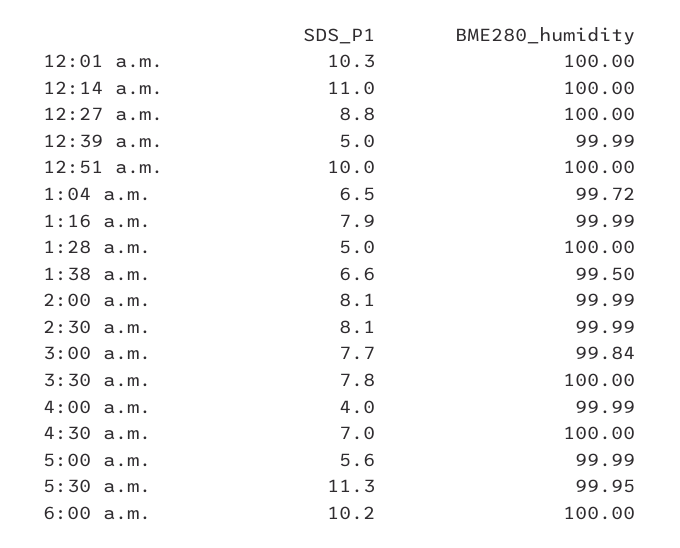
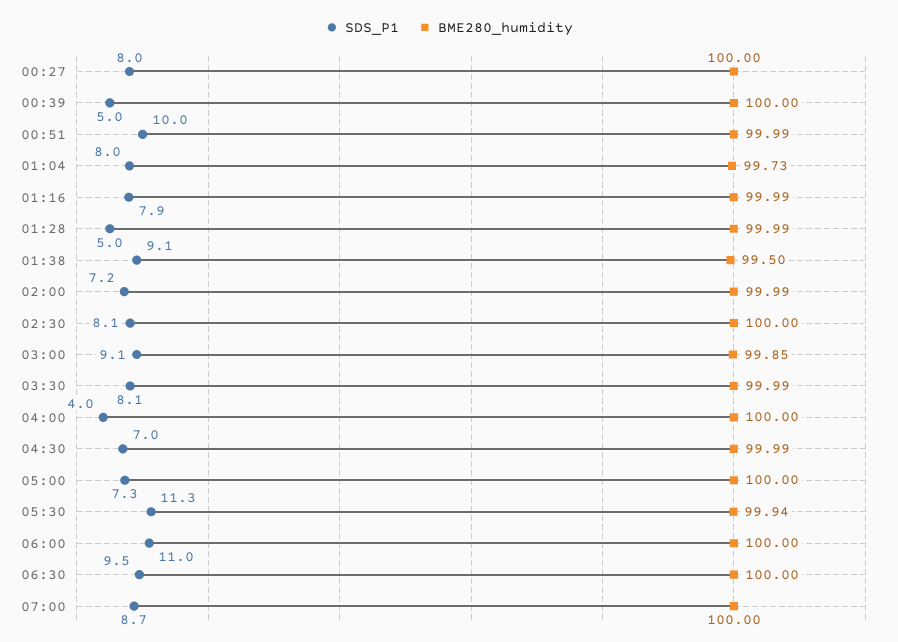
SDS_P1, 12:01 a.m.: 10.3 -> none
BME280_humidity, 12:01 a.m.: 100 -> none
SDS_P1, 12:14 a.m.: 11 -> none
BME280_humidity, 12:14 a.m.: 100 -> none
SDS_P1, 12:27 a.m.: 8.8 -> 8
BME280_humidity, 12:39 a.m.: 99.99 -> 100
BME280_humidity, 12:51 a.m.: 100 -> 99.99
SDS_P1, 1:04 a.m.: 6.5 -> 8
BME280_humidity, 1:04 a.m.: 99.72 -> 99.73
BME280_humidity, 1:28 a.m.: 100 -> 99.99
SDS_P1, 1:38 a.m.: 6.6 -> 9.1
SDS_P1, 2:00 a.m.: 8.1 -> 7.2
BME280_humidity, 2:30 a.m.: 99.99 -> 100
SDS_P1, 3:00 a.m.: 7.7 -> 9.1
BME280_humidity, 3:00 a.m.: 99.84 -> 99.85
SDS_P1, 3:30 a.m.: 7.8 -> 8.1
BME280_humidity, 3:30 a.m.: 100 -> 99.99
BME280_humidity, 4:00 a.m.: 99.99 -> 100
BME280_humidity, 4:30 a.m.: 100 -> 99.99
SDS_P1, 5:00 a.m.: 5.6 -> 7.3
BME280_humidity, 5:00 a.m.: 99.99 -> 100
BME280_humidity, 5:30 a.m.: 99.95 -> 99.94
SDS_P1, 6:00 a.m.: 10.2 -> 11
SDS_P1, 06:30: none -> 9.5
BME280_humidity, 06:30: none -> 100
SDS_P1, 07:00: none -> 8.7
BME280_humidity, 07:00: none -> 100

